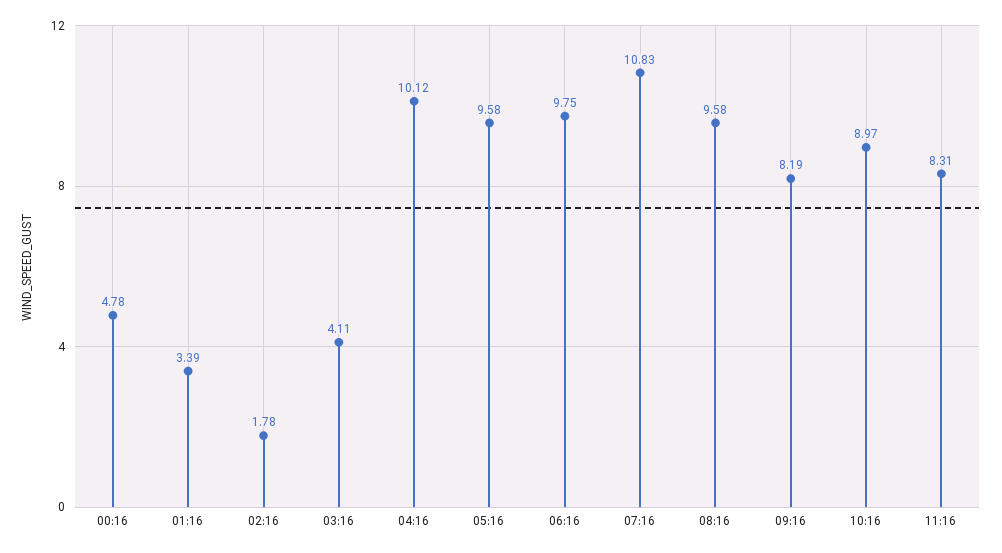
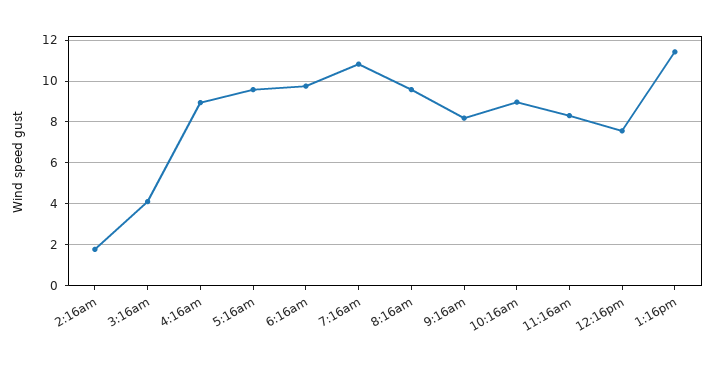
00:16: 4.78 -> none
01:16: 3.39 -> none
04:16: 10.12 -> 9
12:16pm: none -> 7.5
1:16pm: none -> 11.5

